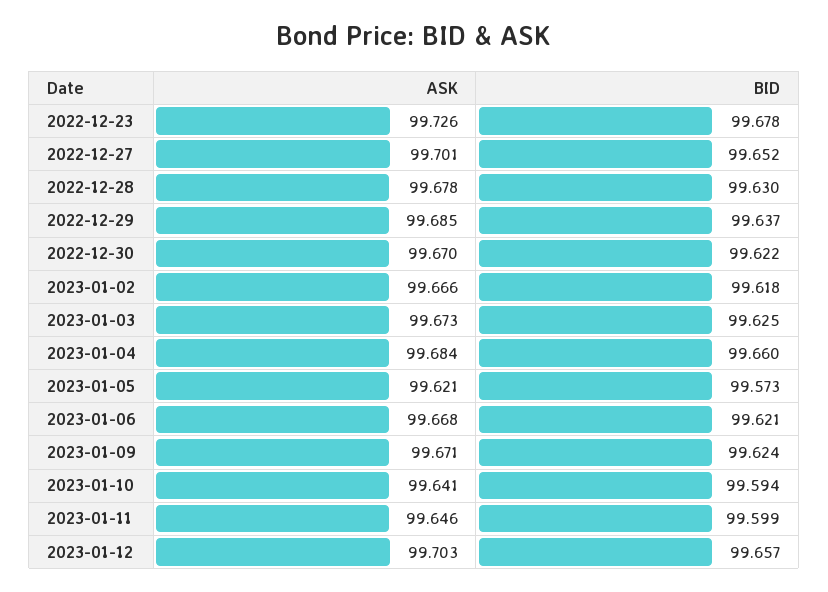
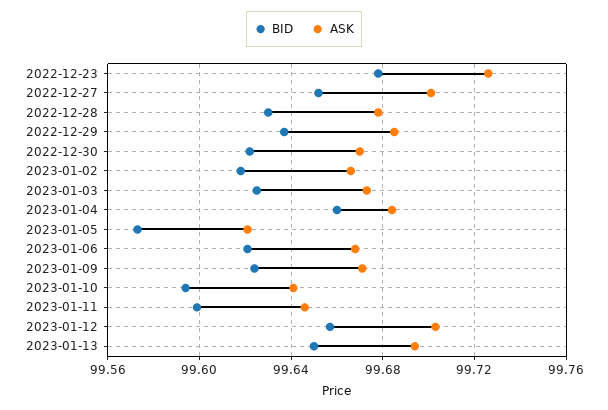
BID, 2023-01-13: none -> 99.65
ASK, 2023-01-13: none -> 99.695

